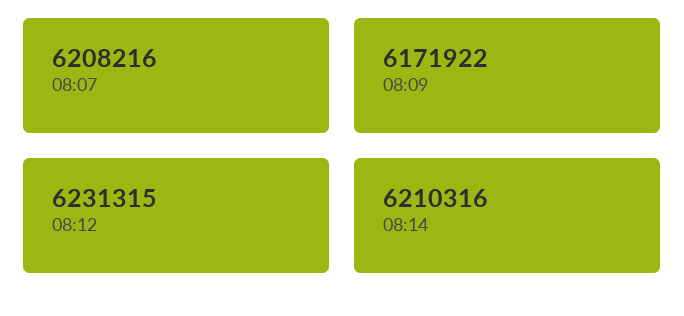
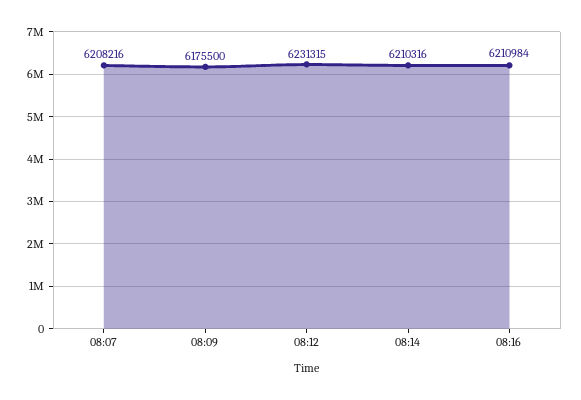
08:09: 6171922 -> 6175500
08:16: none -> 6210984

